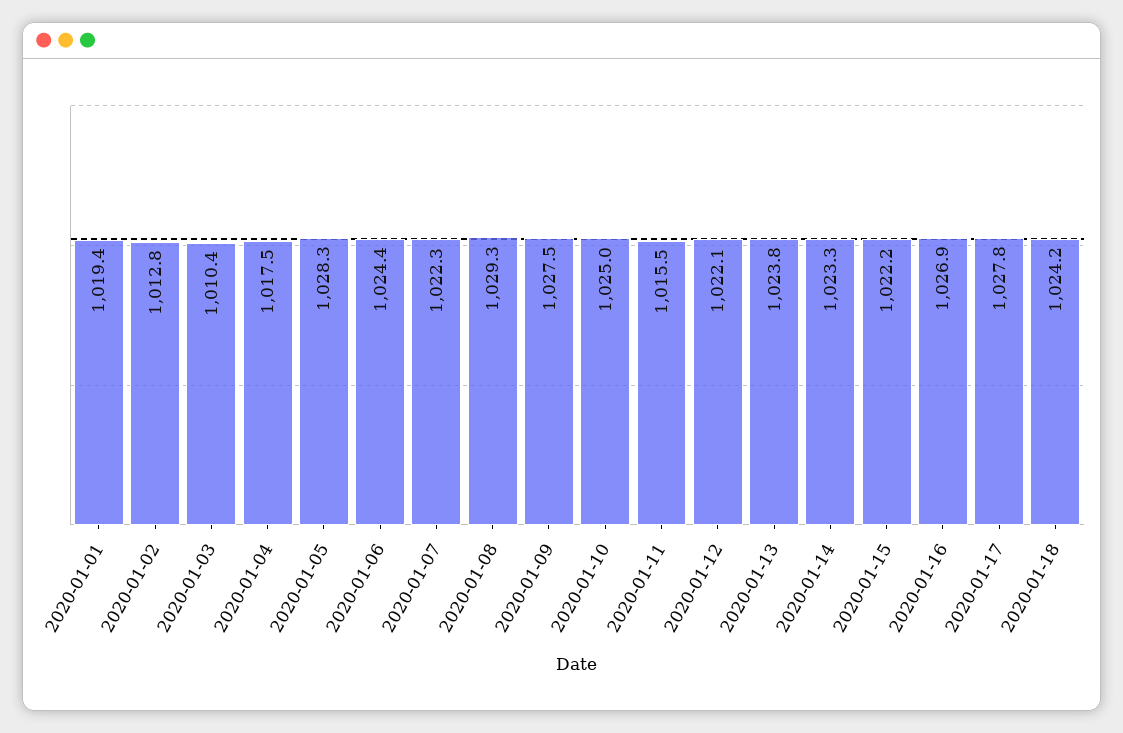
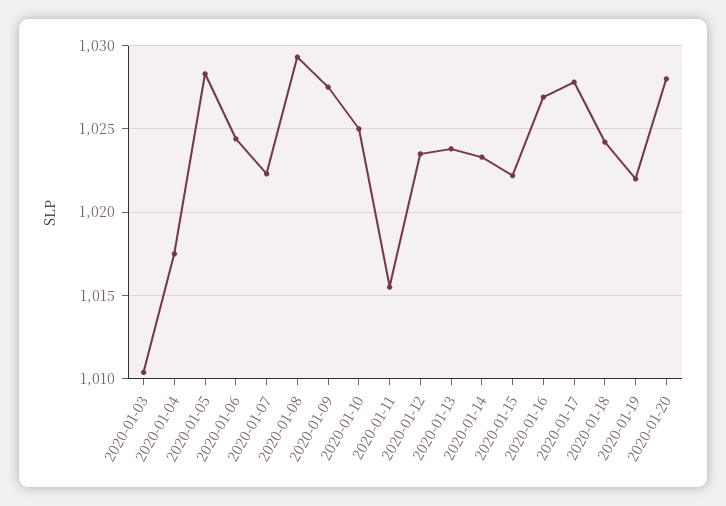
2020-01-01: 1019.4 -> none
2020-01-02: 1012.8 -> none
2020-01-12: 1022.1 -> 1023.5
2020-01-19: none -> 1022
2020-01-20: none -> 1028

